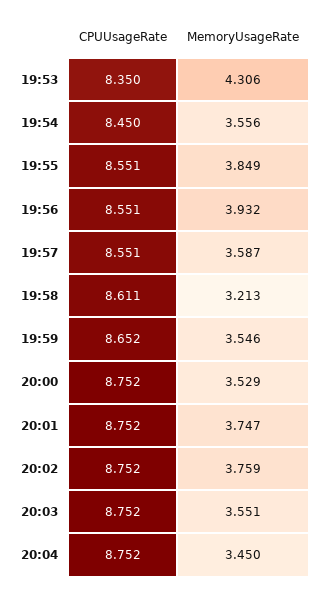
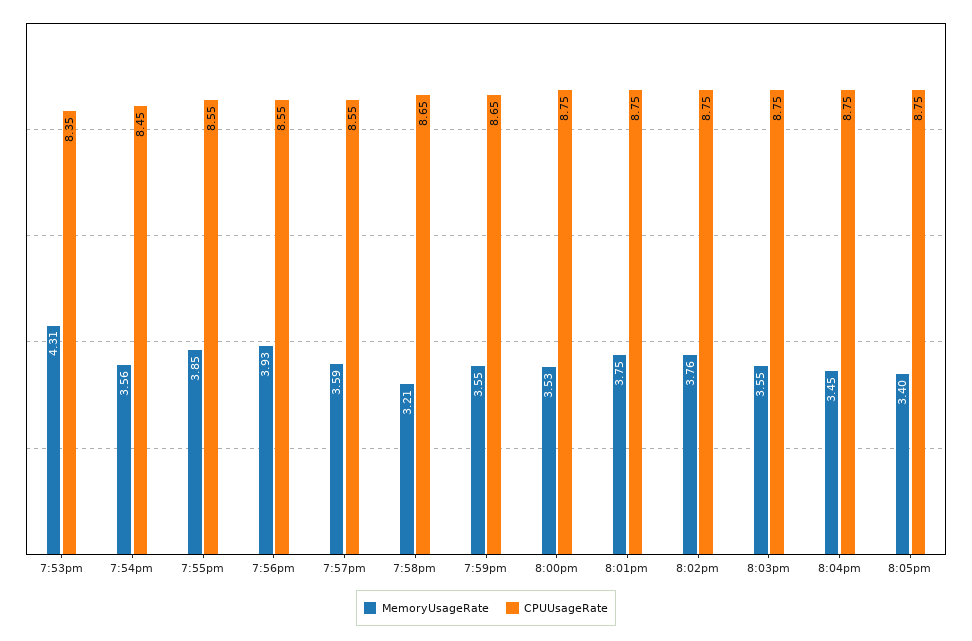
CPUUsageRate, 19:58: 8.611 -> 8.65
MemoryUsageRate, 8:05pm: none -> 3.4
CPUUsageRate, 8:05pm: none -> 8.75

